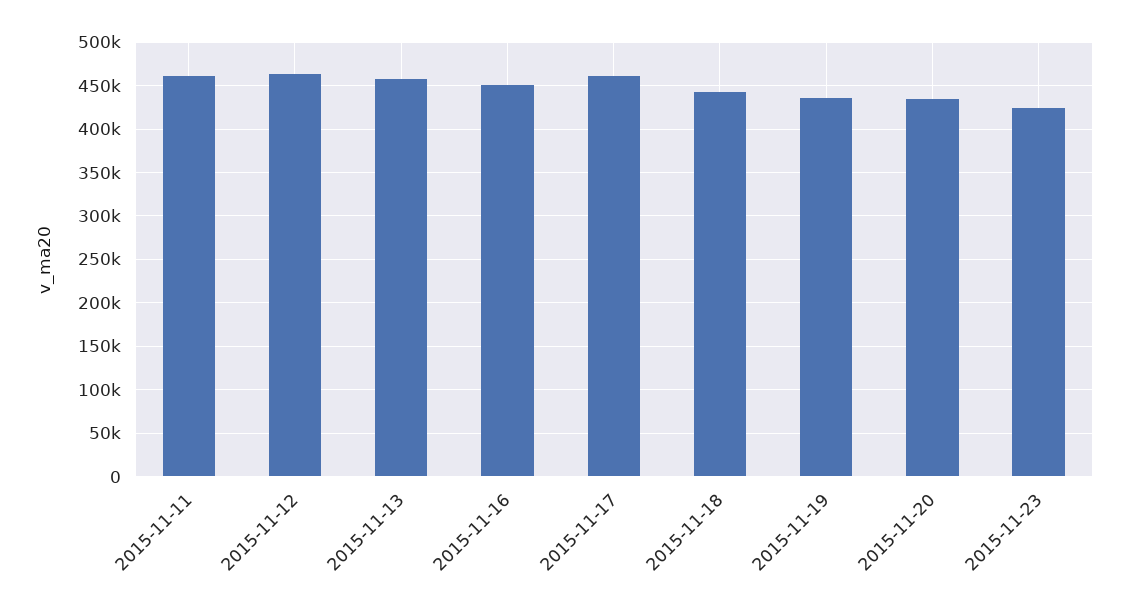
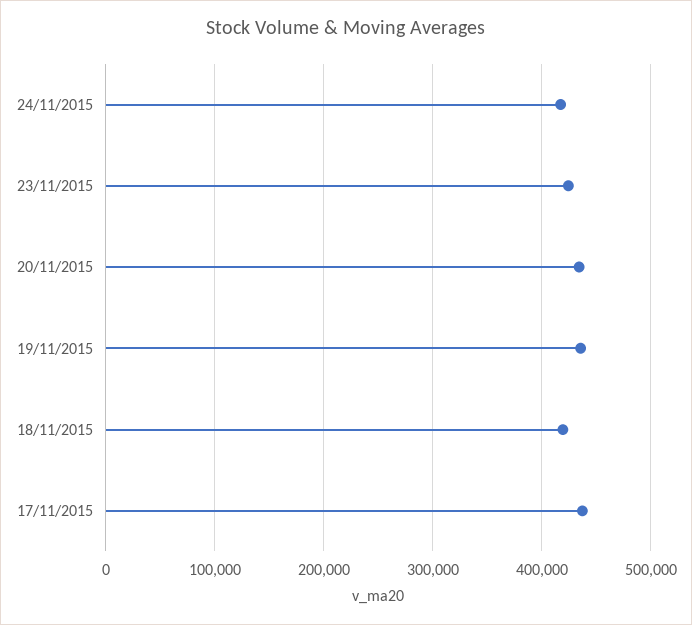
2015-11-11: 460000 -> none
2015-11-12: 460000 -> none
2015-11-13: 460000 -> none
2015-11-16: 450000 -> none
2015-11-17: 460000 -> 440000
2015-11-18: 440000 -> 420000
24/11/2015: none -> 420000

